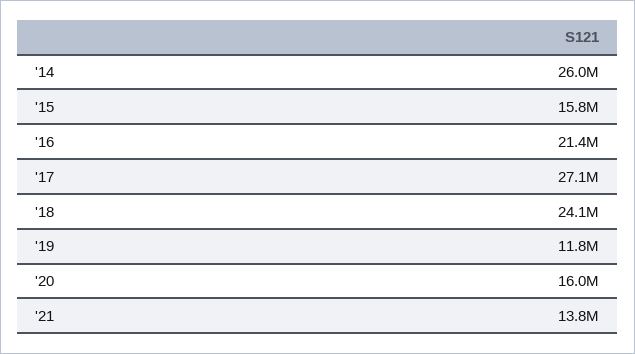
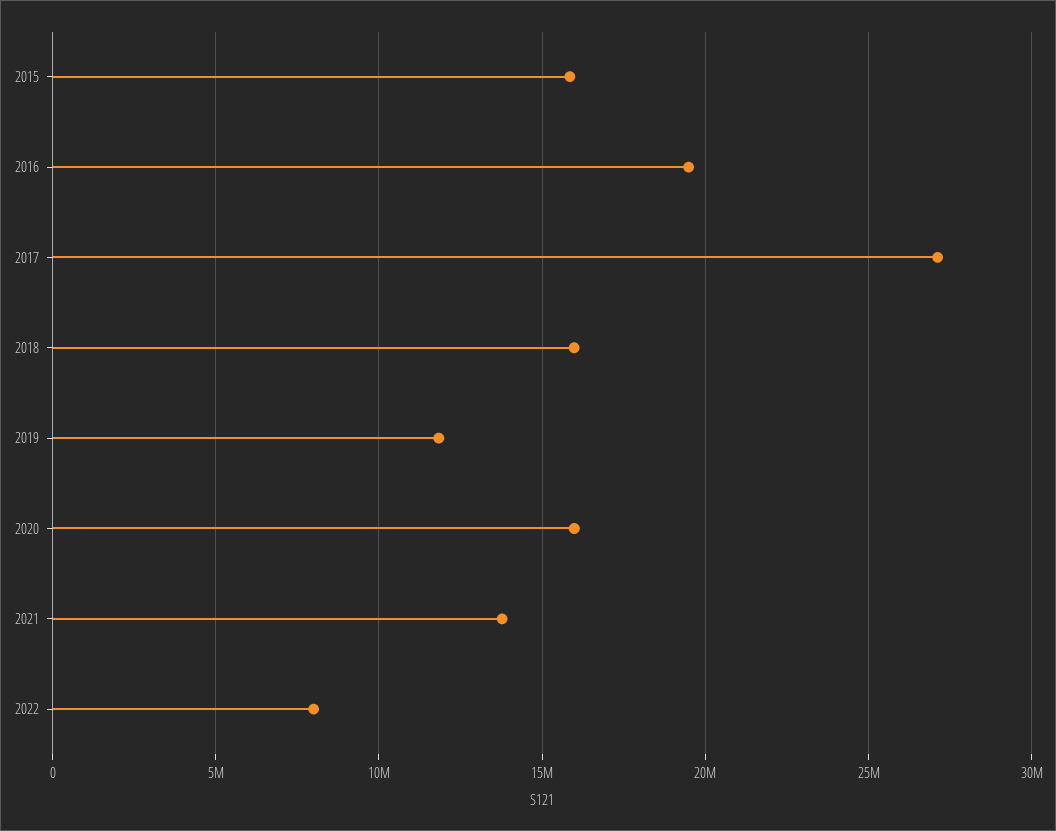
'14: 26000000 -> none
'16: 21400000 -> 19500000
'18: 24100000 -> 16000000
2022: none -> 8000000

